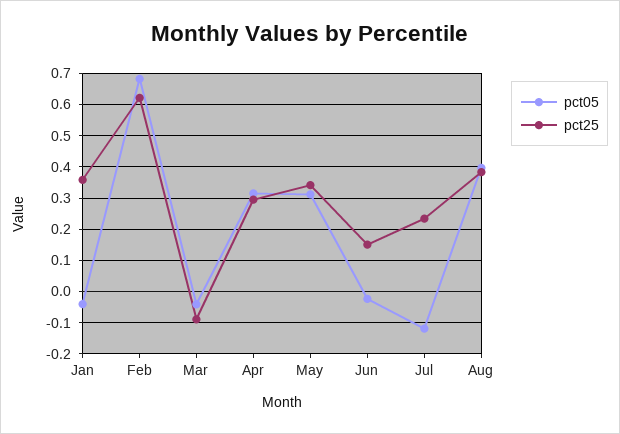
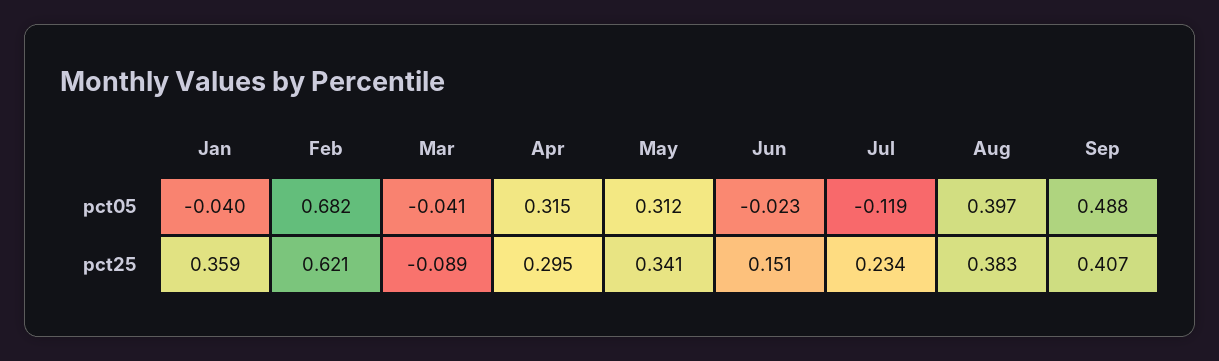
pct05, Sep: none -> 0.488
pct25, Sep: none -> 0.407

